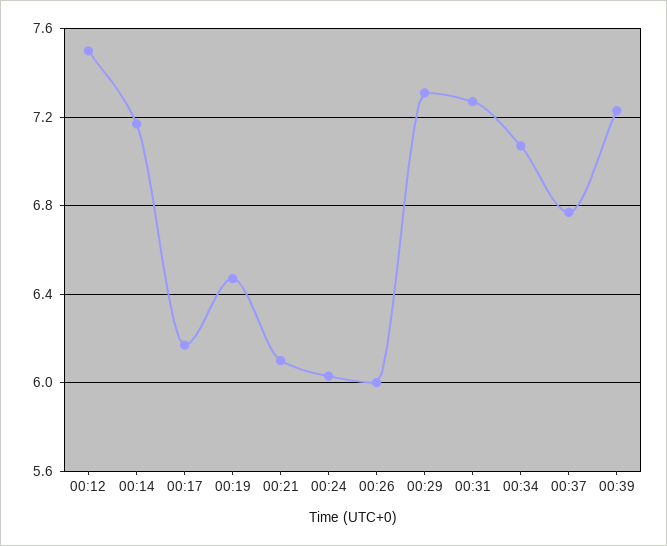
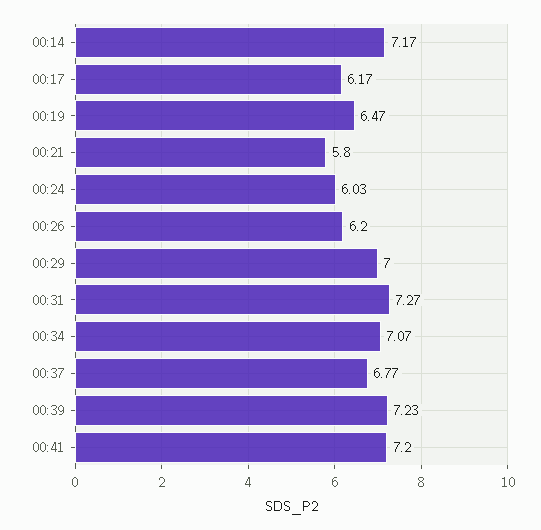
00:12: 7.5 -> none
00:21: 6.1 -> 5.8
00:26: 6 -> 6.2
00:29: 7.3 -> 7
00:41: none -> 7.2

